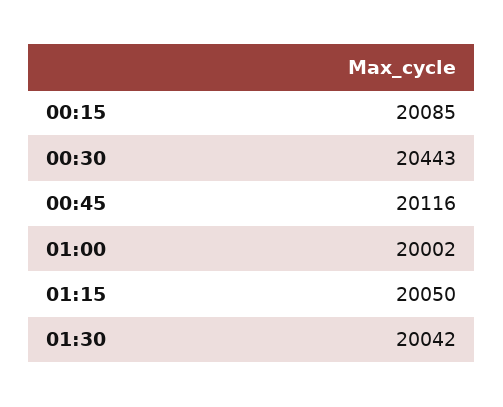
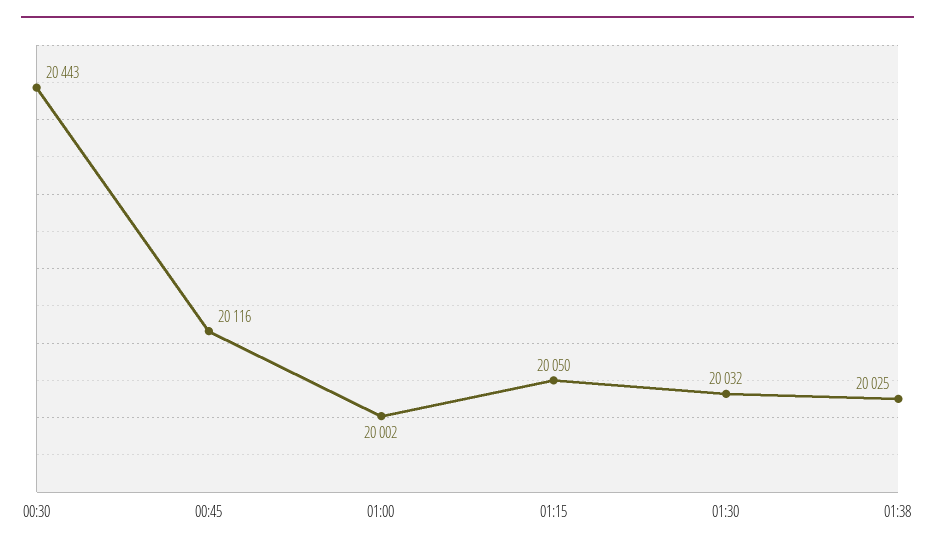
00:15: 20085 -> none
01:30: 20042 -> 20032
01:38: none -> 20025

